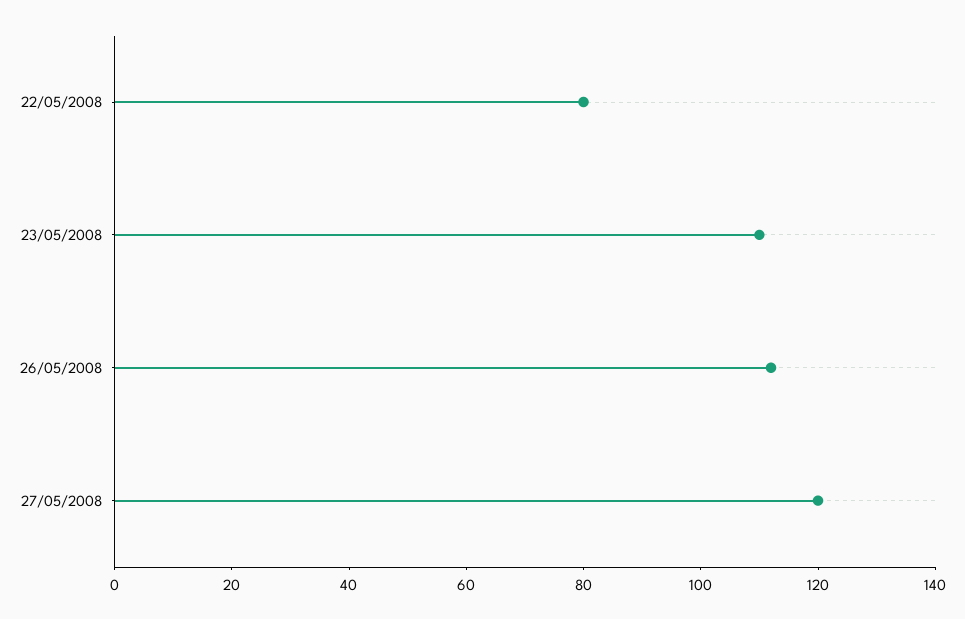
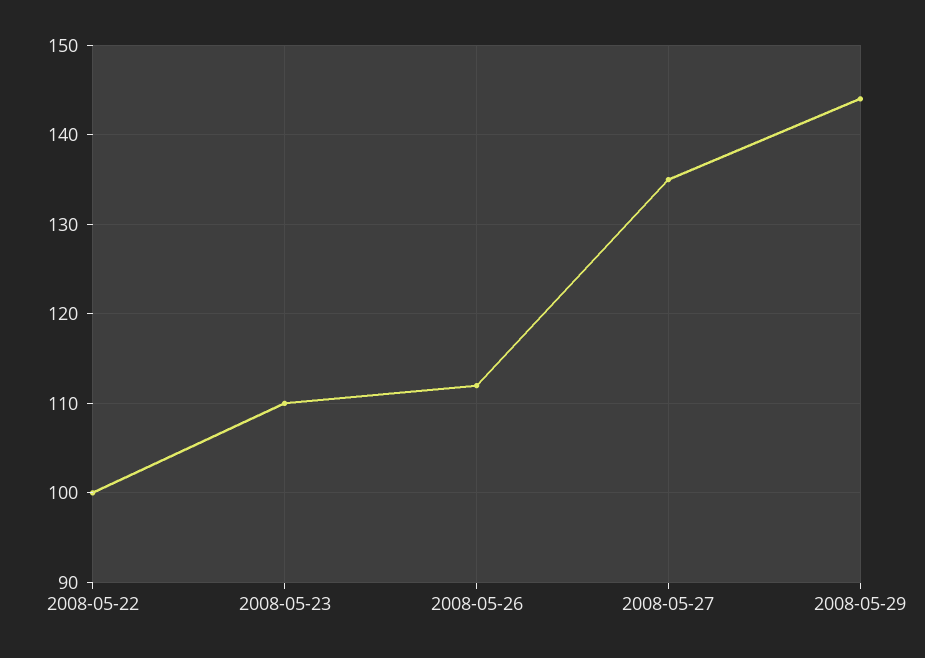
22/05/2008: 80 -> 100
27/05/2008: 120 -> 135
2008-05-29: none -> 144

